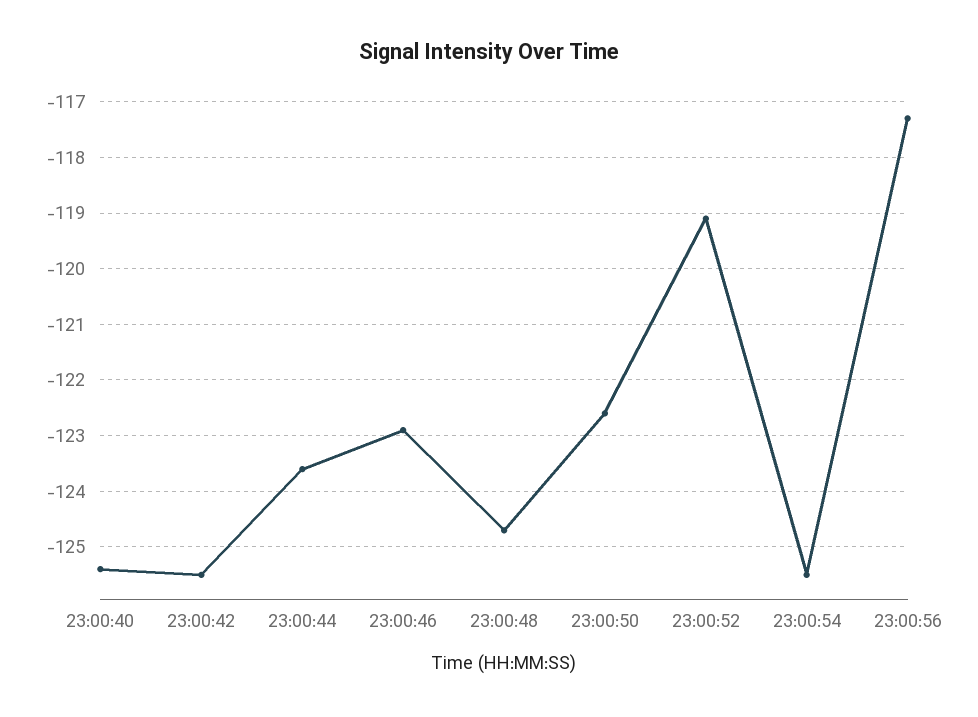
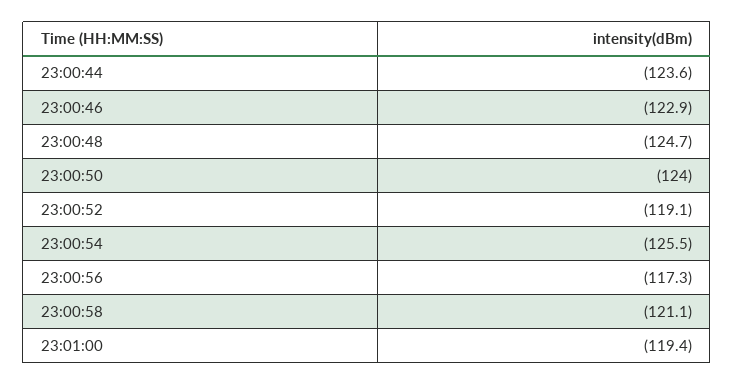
23:00:40: -125.5 -> none
23:00:42: -125.5 -> none
23:00:50: -122.5 -> -124
23:00:58: none -> -121.1
23:01:00: none -> -119.4

